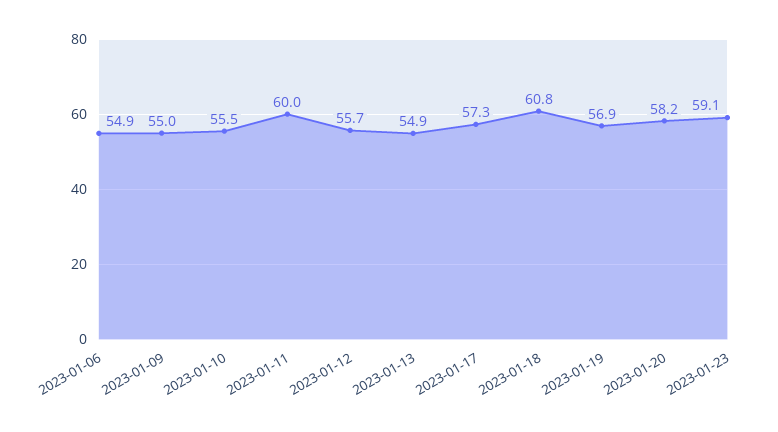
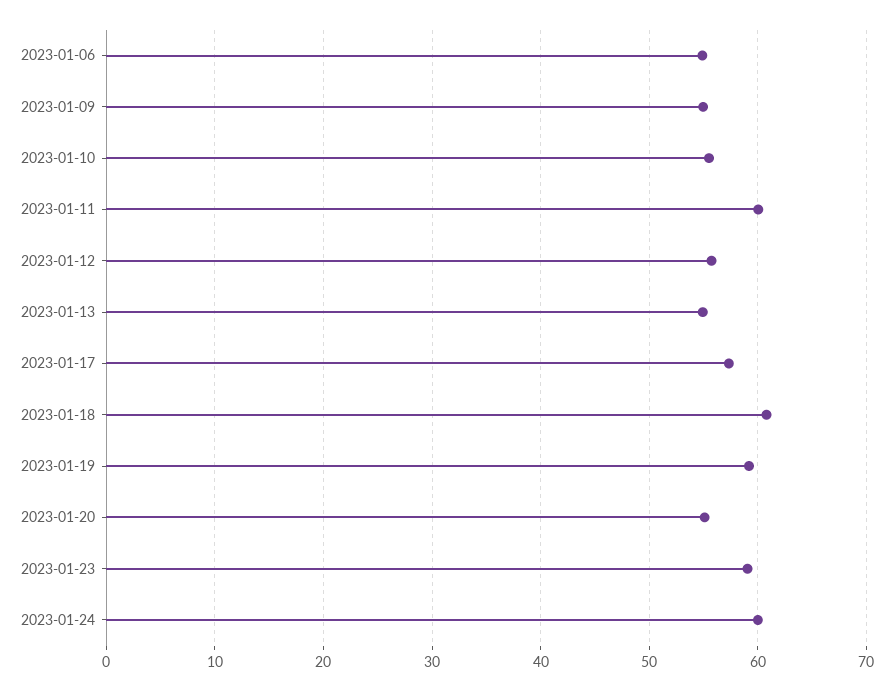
2023-01-19: 56.9 -> 59
2023-01-20: 58.2 -> 55
2023-01-24: none -> 60

